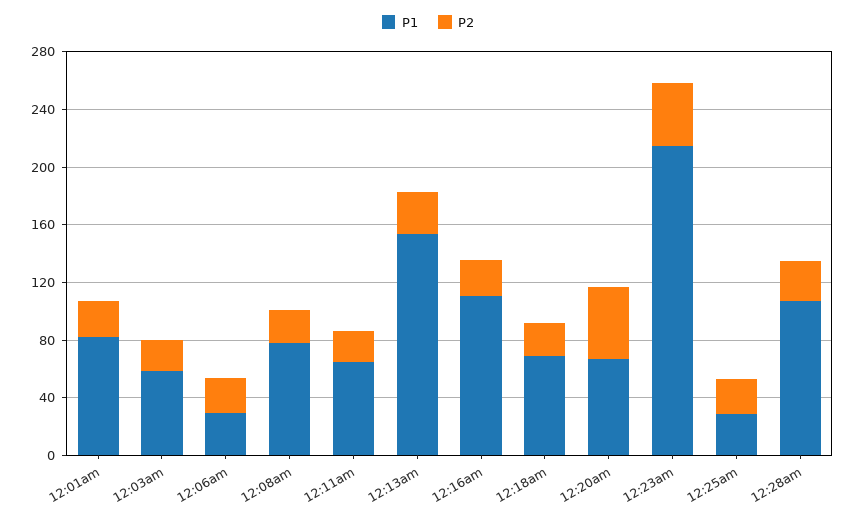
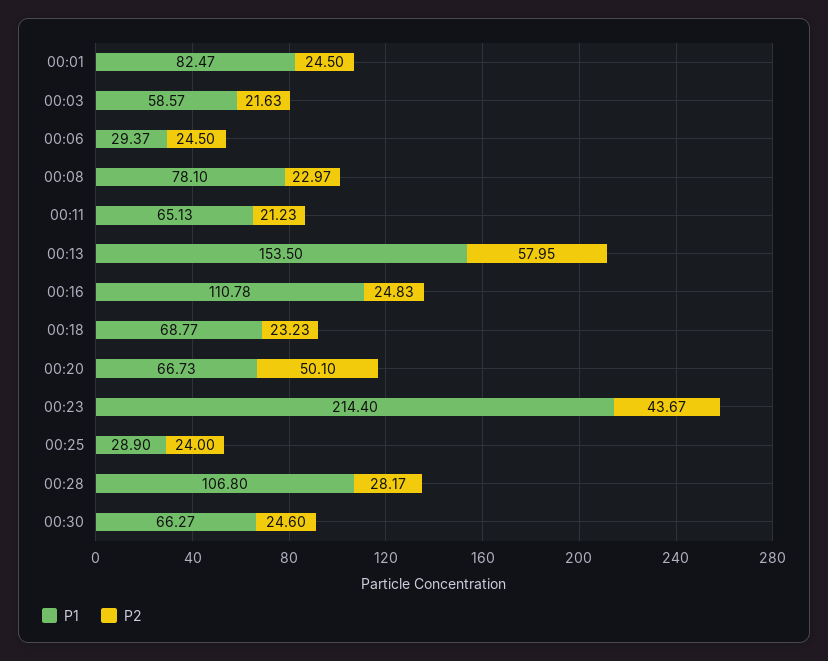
P2, 12:13am: 30 -> 57.95
P1, 00:30: none -> 66.27
P2, 00:30: none -> 24.6

